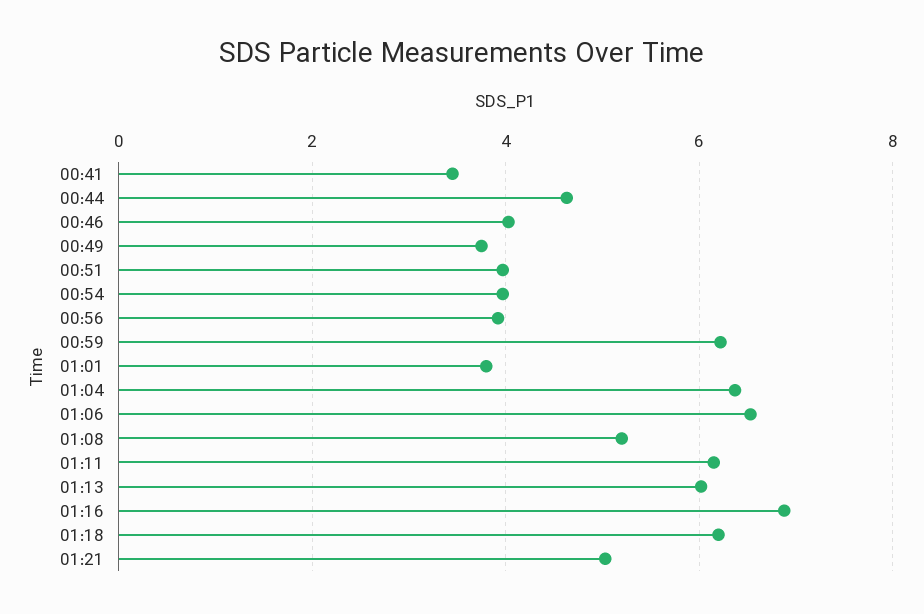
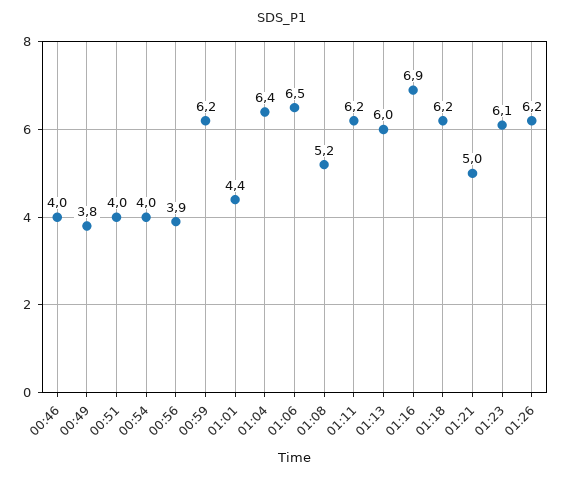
00:41: 3.4 -> none
00:44: 4.6 -> none
01:01: 3.8 -> 4.4
01:23: none -> 6.1
01:26: none -> 6.2

